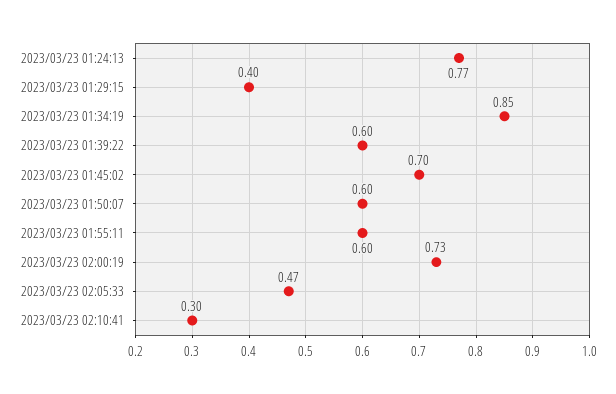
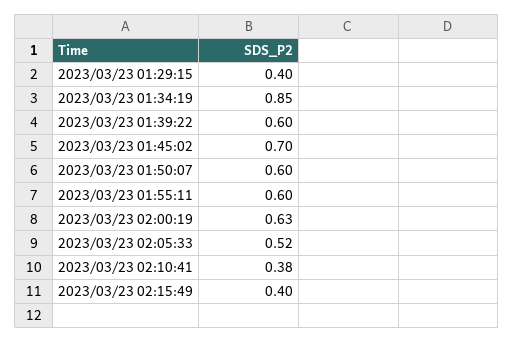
2023/03/23 01:24:13: 0.77 -> none
2023/03/23 02:00:19: 0.73 -> 0.63
2023/03/23 02:05:33: 0.47 -> 0.52
2023/03/23 02:10:41: 0.3 -> 0.38
2023/03/23 02:15:49: none -> 0.4

